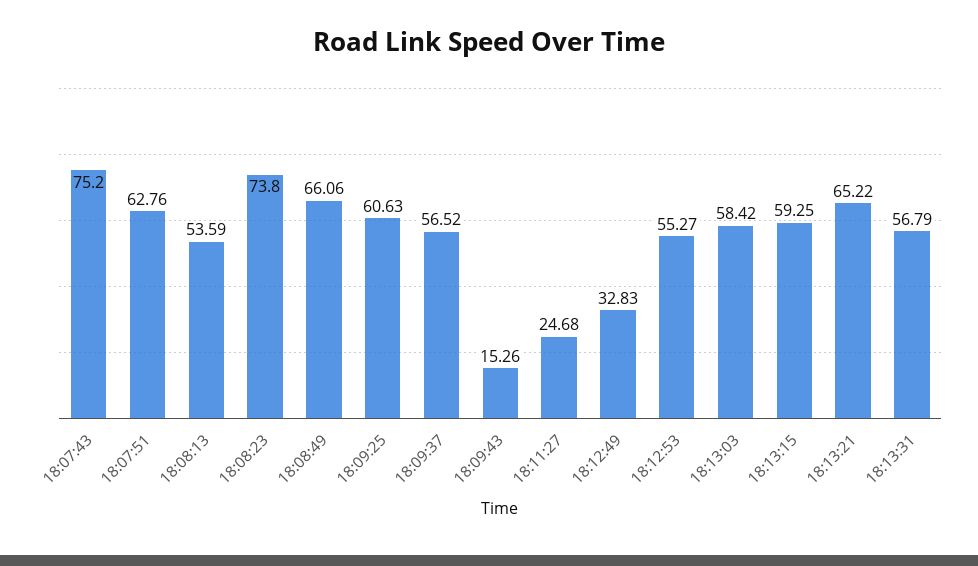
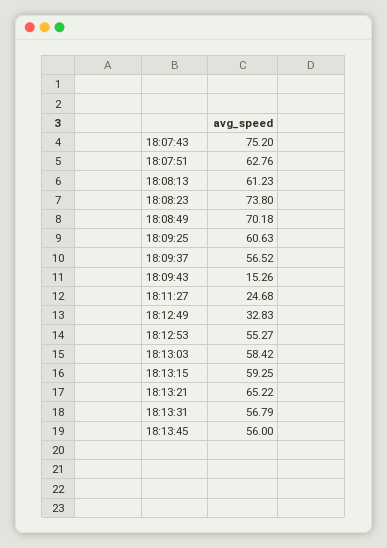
18:08:13: 53.59 -> 61.23
18:08:49: 66.06 -> 70.18
18:13:45: none -> 56

